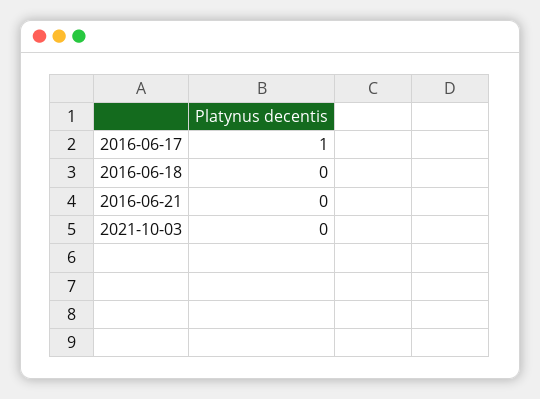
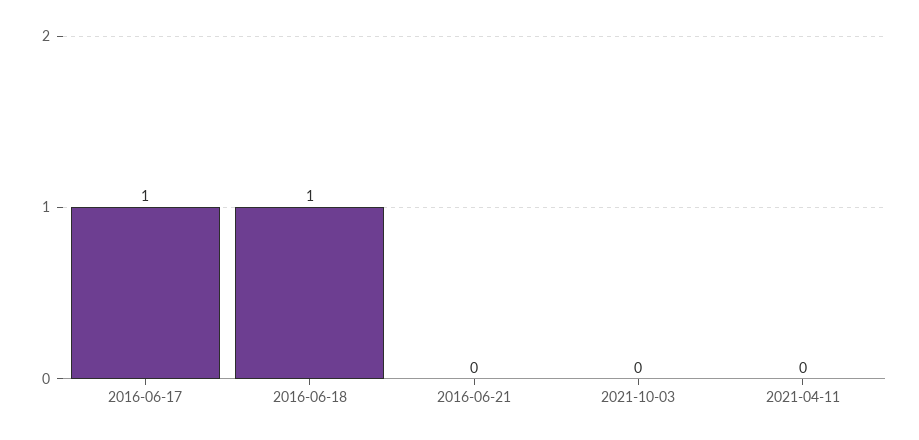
2016-06-18: 0 -> 1
2021-04-11: none -> 0

